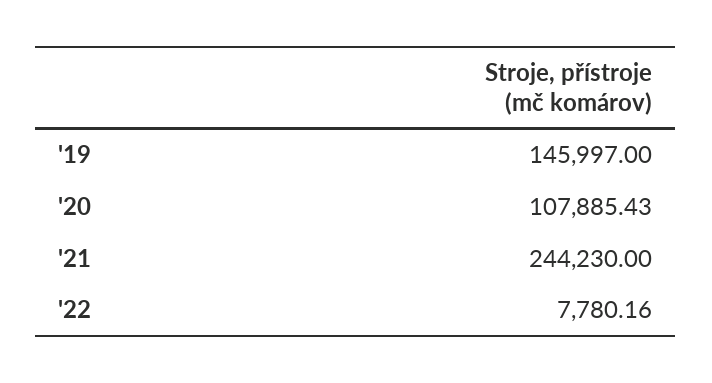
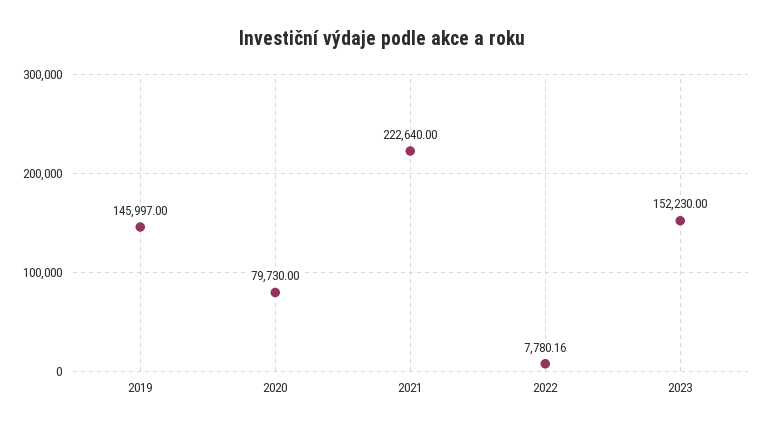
'20: 107885.43 -> 79730
'21: 244230 -> 222640
2023: none -> 152230

